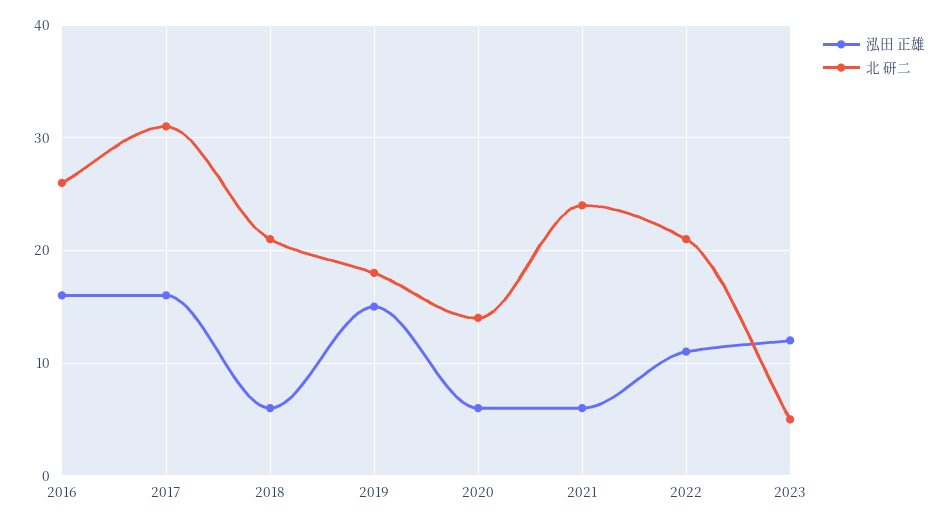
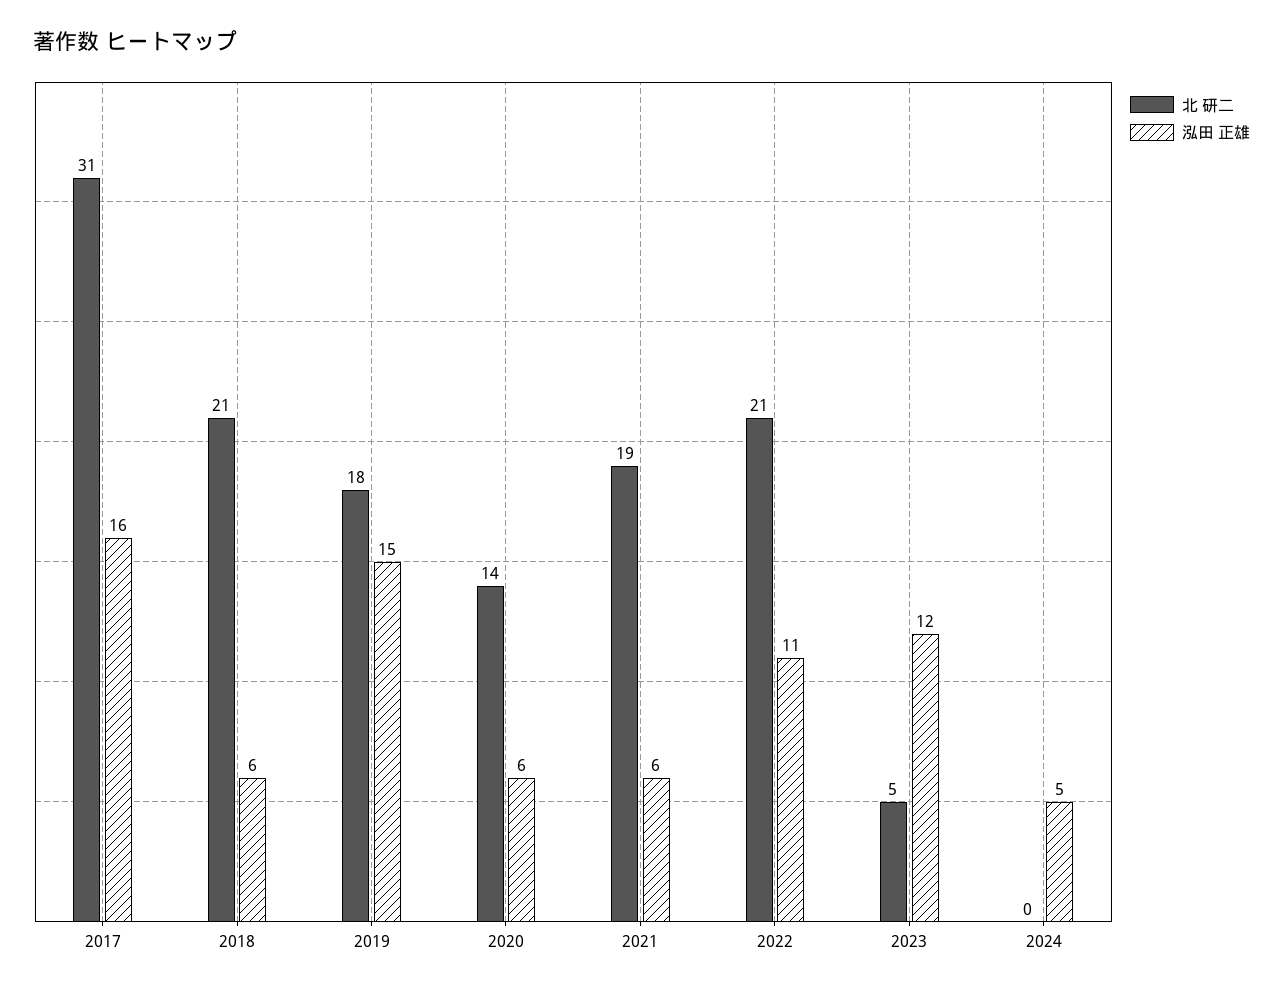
泓田 正雄, 2016: 16 -> none
北 研二, 2016: 26 -> none
北 研二, 2021: 24 -> 19
北 研二, 2024: none -> 0
泓田 正雄, 2024: none -> 5

